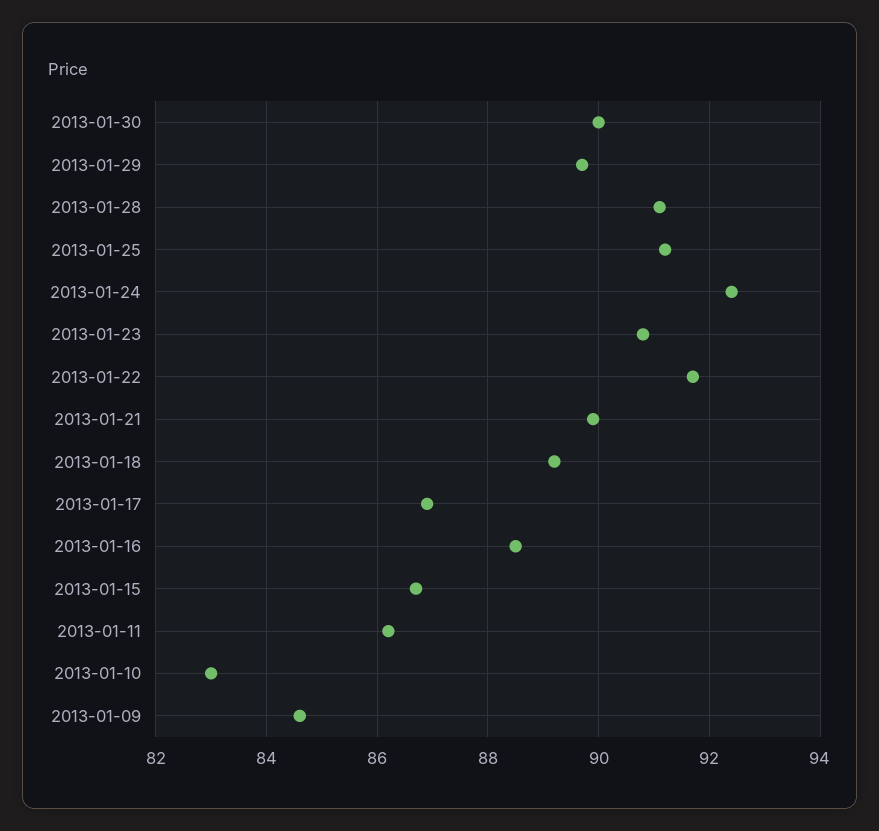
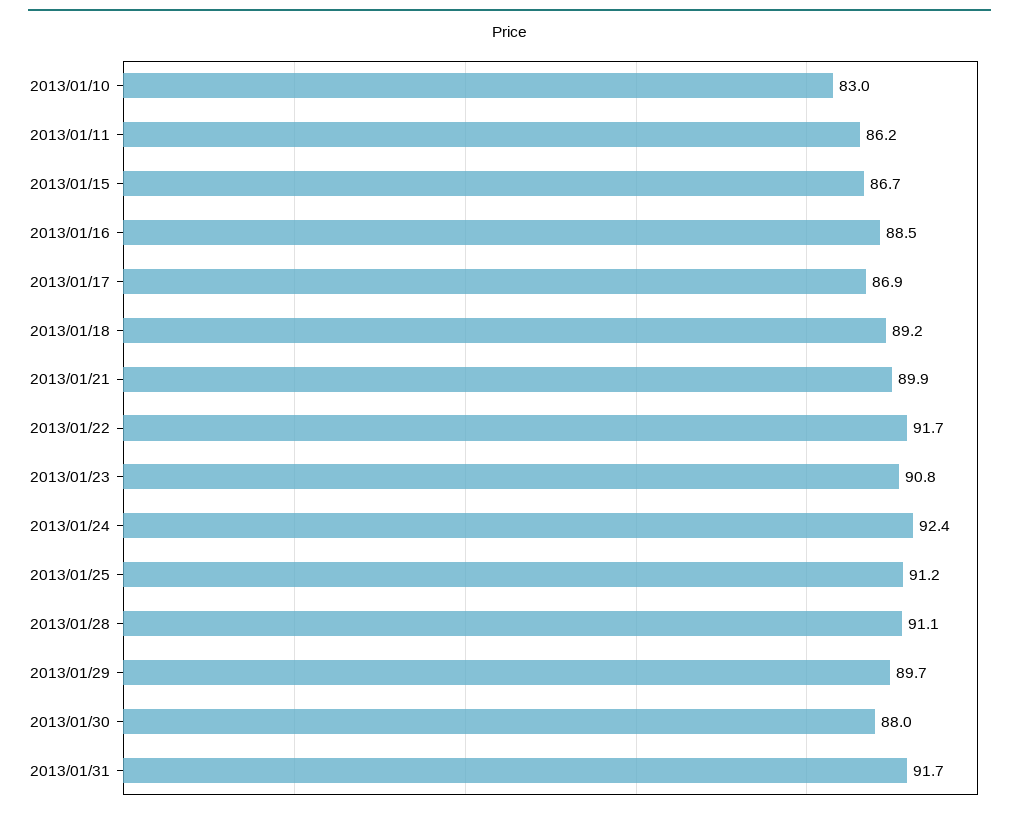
2013-01-30: 90 -> 88
2013-01-09: 84.5 -> none
2013/01/31: none -> 91.7

